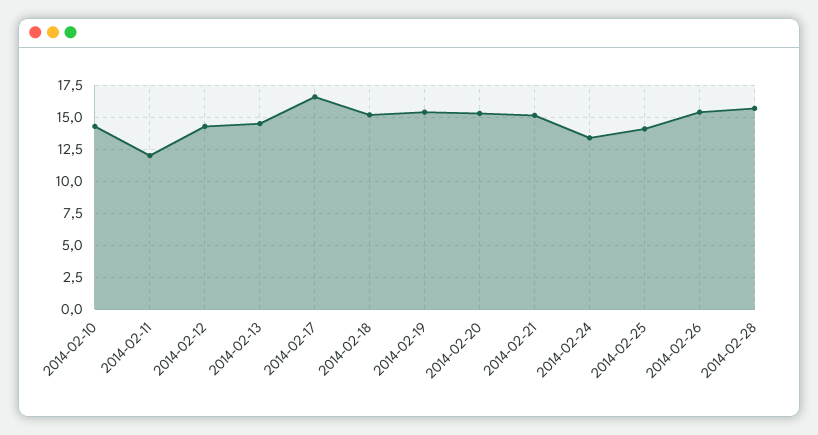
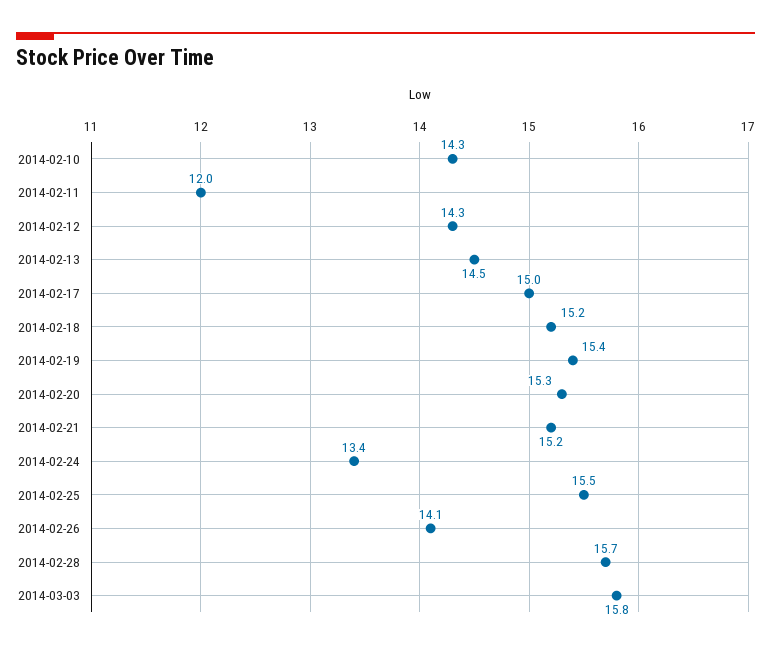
2014-02-17: 16.5 -> 15
2014-02-25: 14 -> 15.5
2014-02-26: 15.5 -> 14.1
2014-03-03: none -> 15.8

